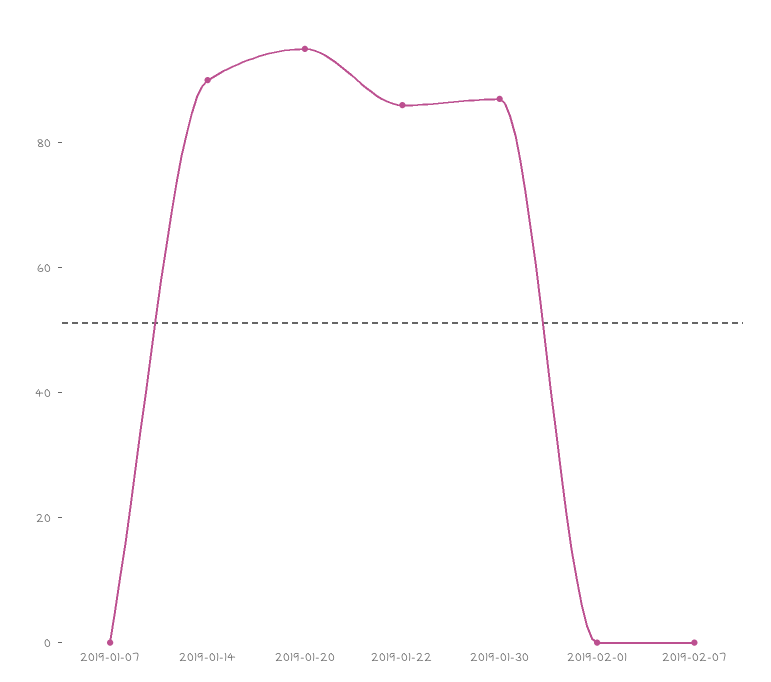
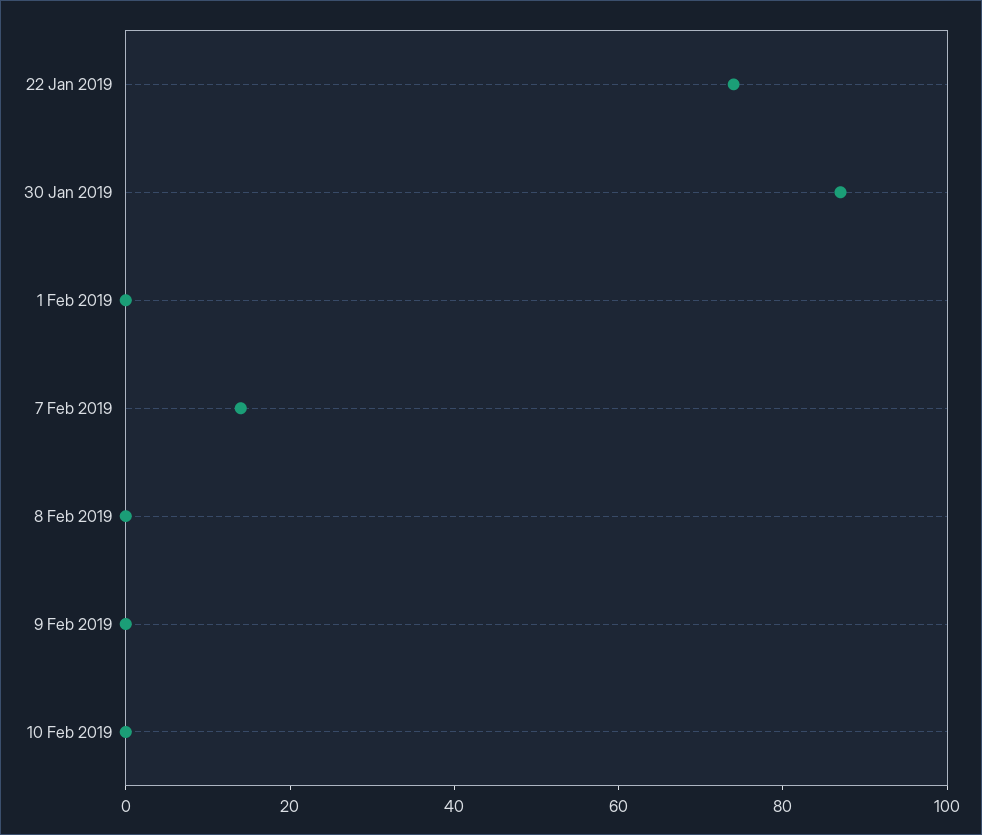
2019-01-07: 0 -> none
2019-01-14: 90 -> none
2019-01-20: 95 -> none
2019-01-22: 85 -> 75
2019-02-07: 0 -> 15
8 Feb 2019: none -> 0
9 Feb 2019: none -> 0
10 Feb 2019: none -> 0

